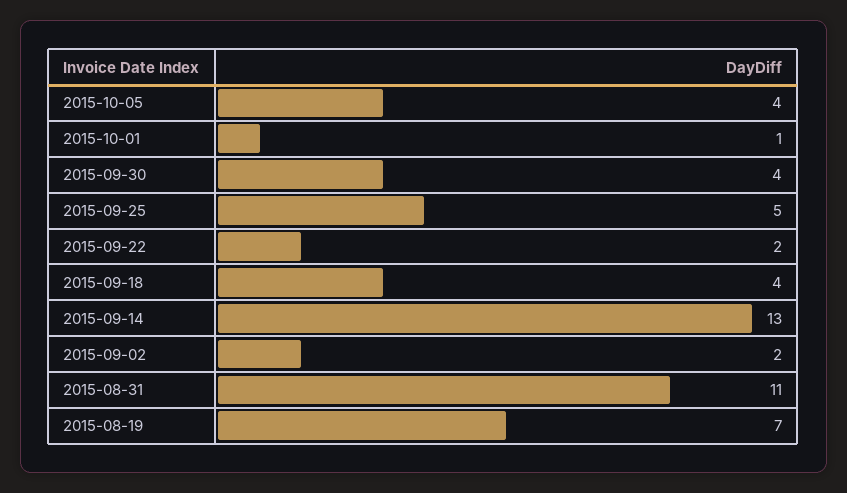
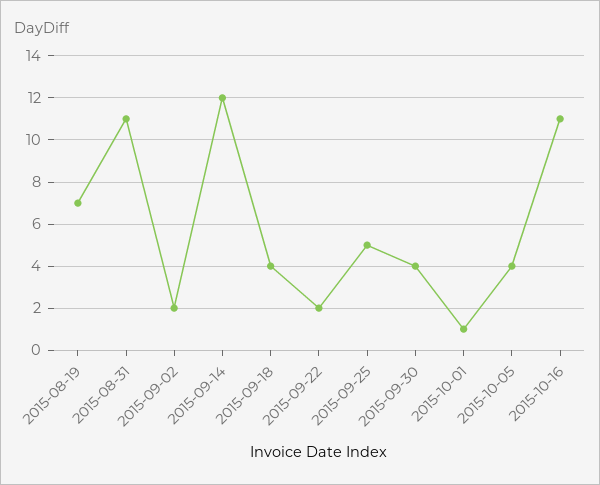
2015-09-14: 13 -> 12
2015-10-16: none -> 11

